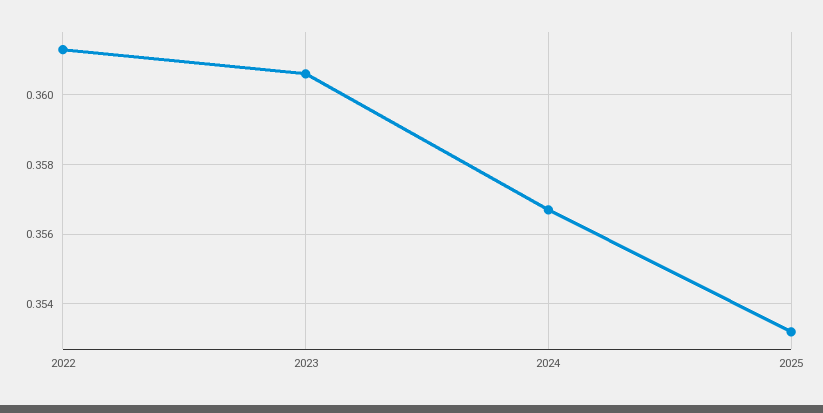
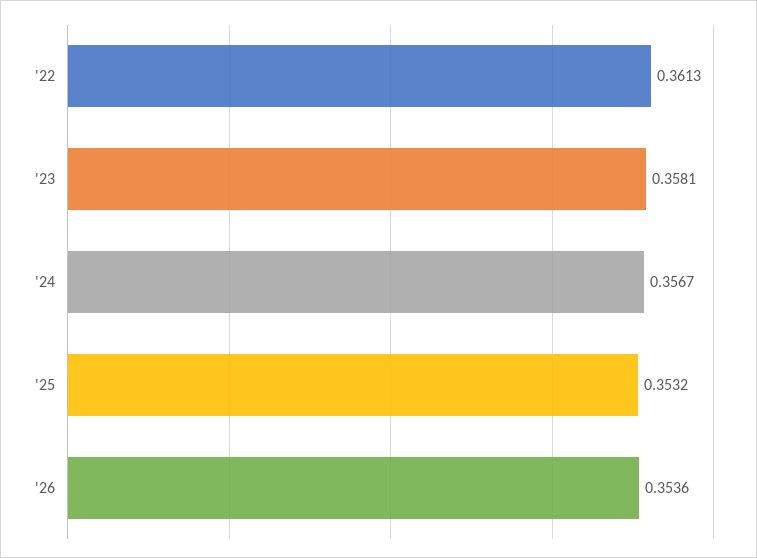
2023: 0.3605 -> 0.3581
'26: none -> 0.3536

